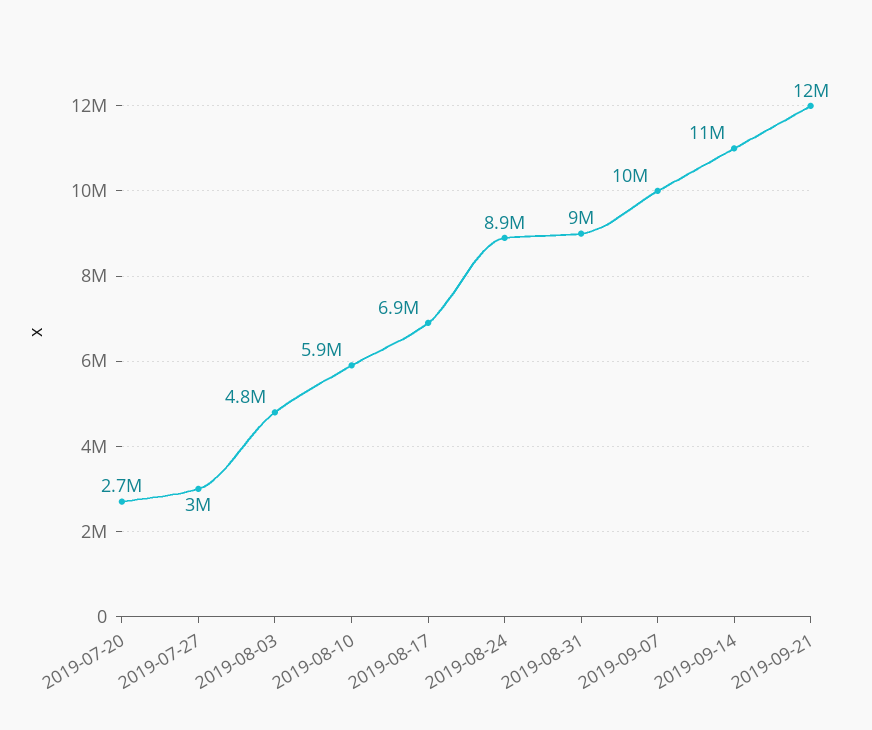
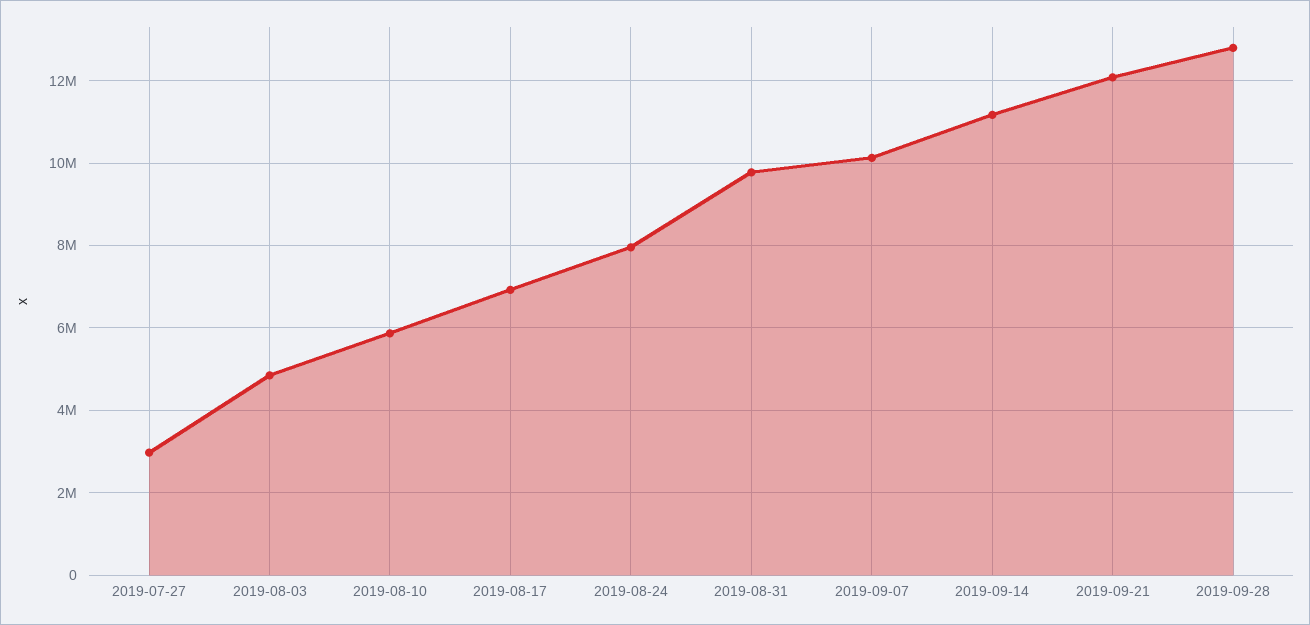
2019-07-20: 2700000 -> none
2019-08-24: 8900000 -> 8000000
2019-08-31: 9000000 -> 9800000
2019-09-28: none -> 12800000

